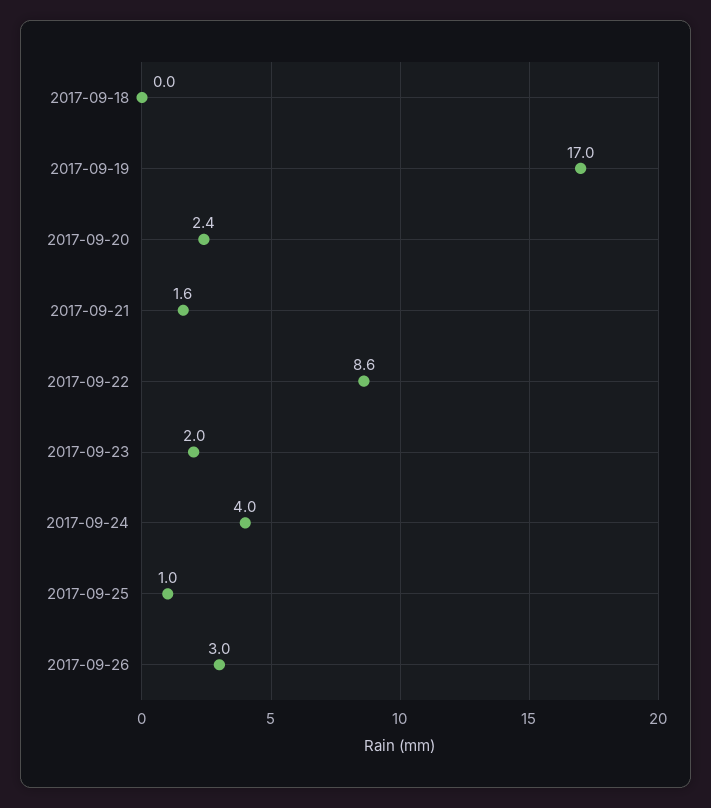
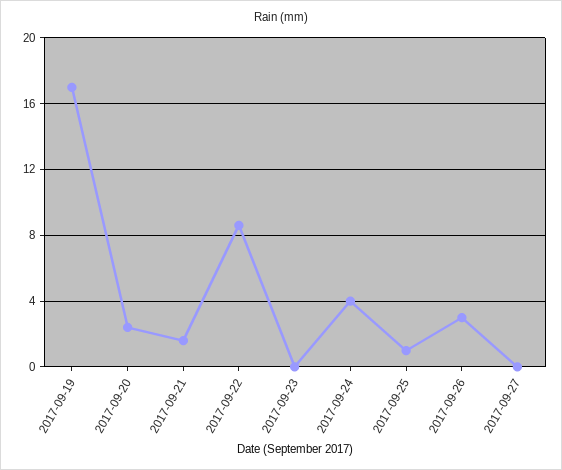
2017-09-18: 0 -> none
2017-09-23: 2 -> 0
2017-09-27: none -> 0

